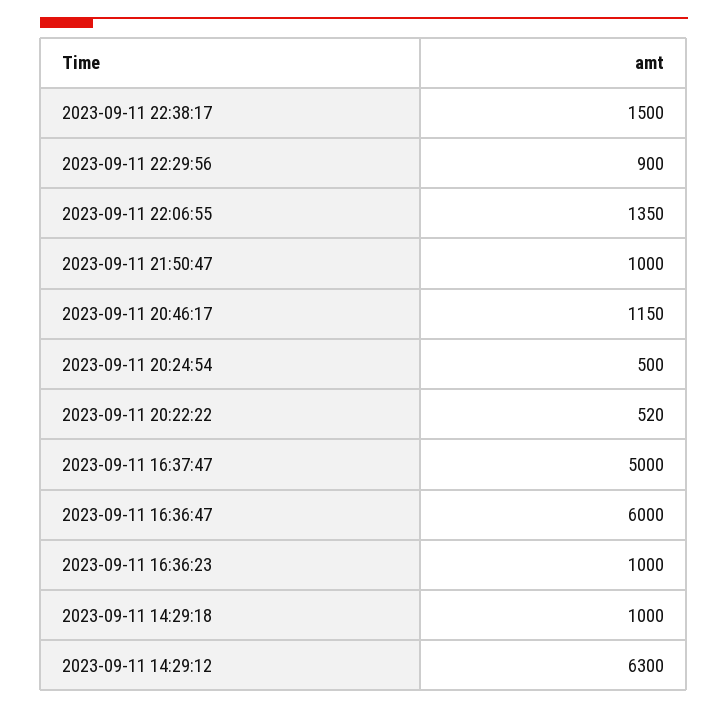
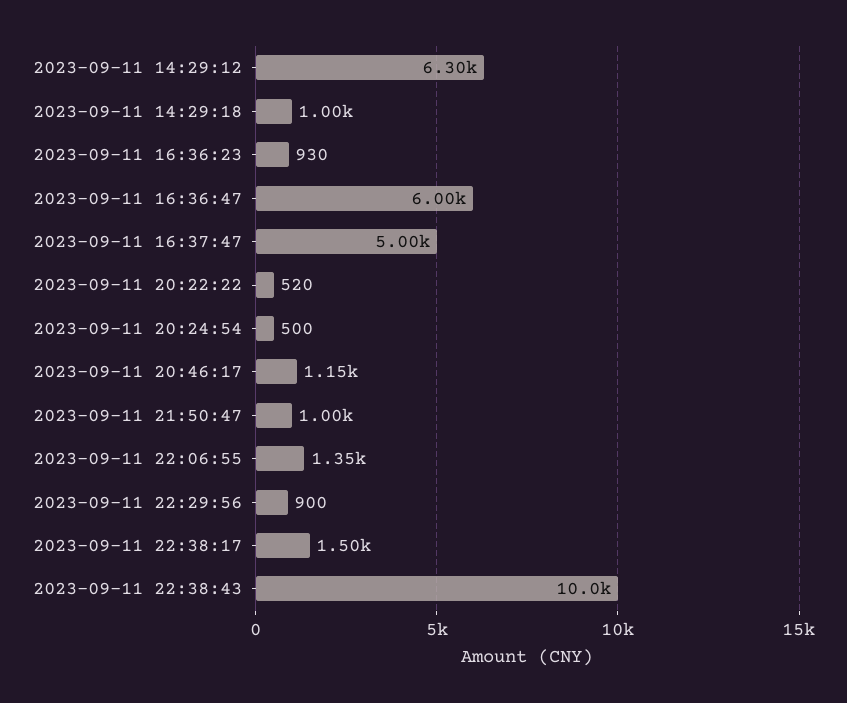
2023-09-11 16:36:23: 1000 -> 930
2023-09-11 22:38:43: none -> 10000

